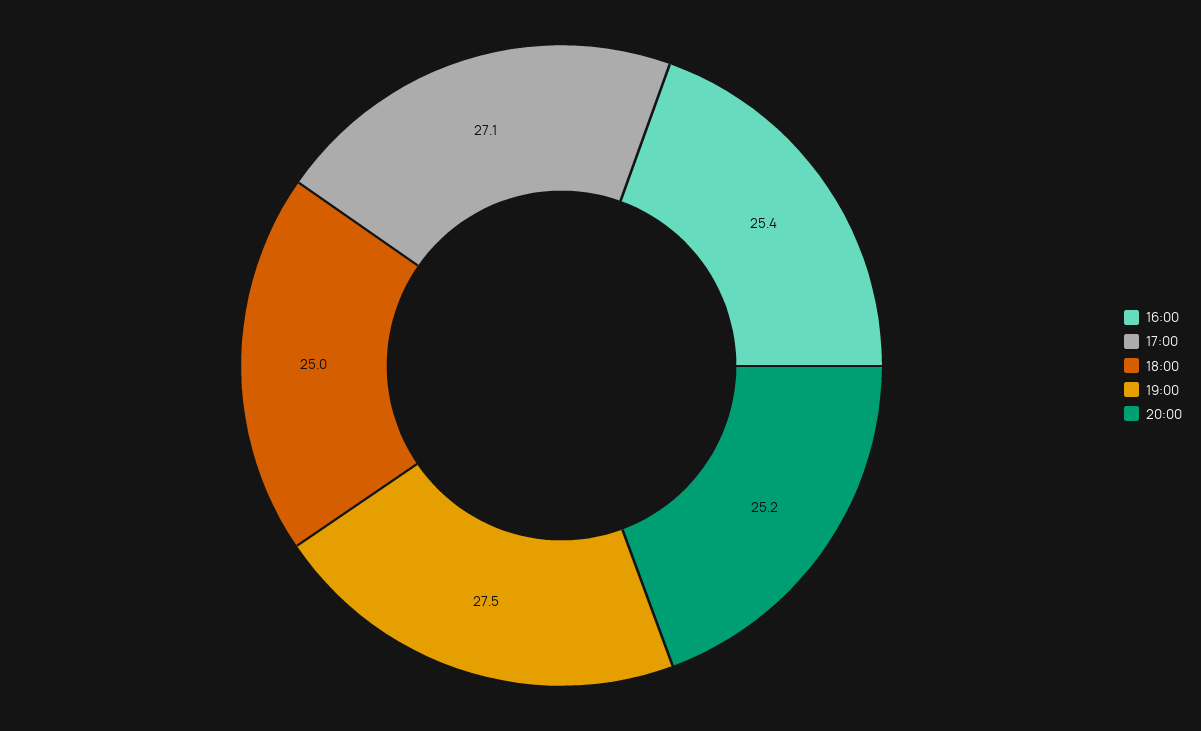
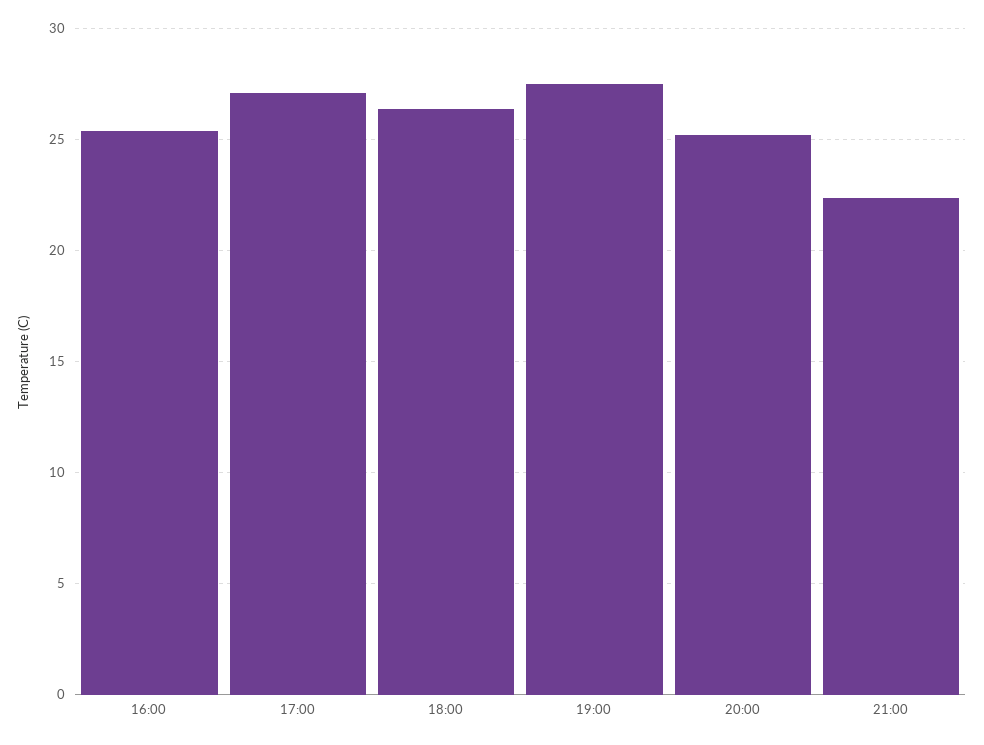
18:00: 25 -> 26.5
21:00: none -> 22.5

